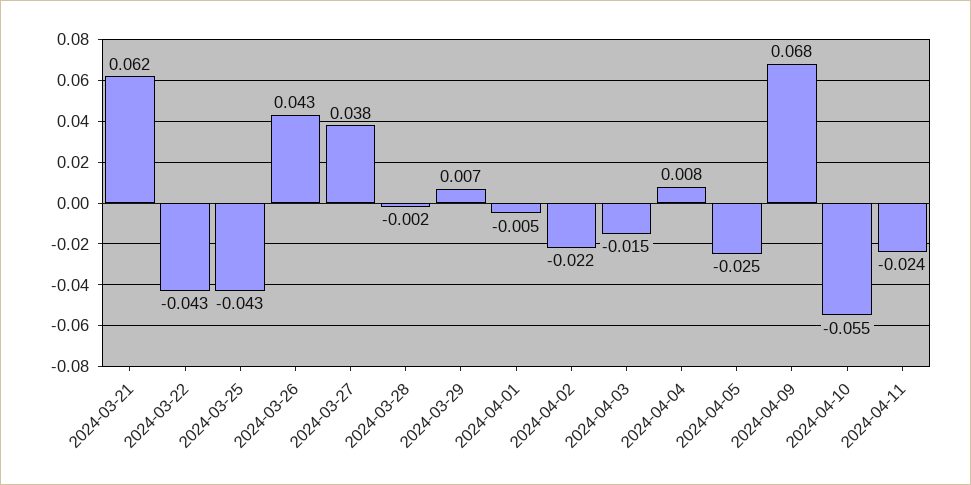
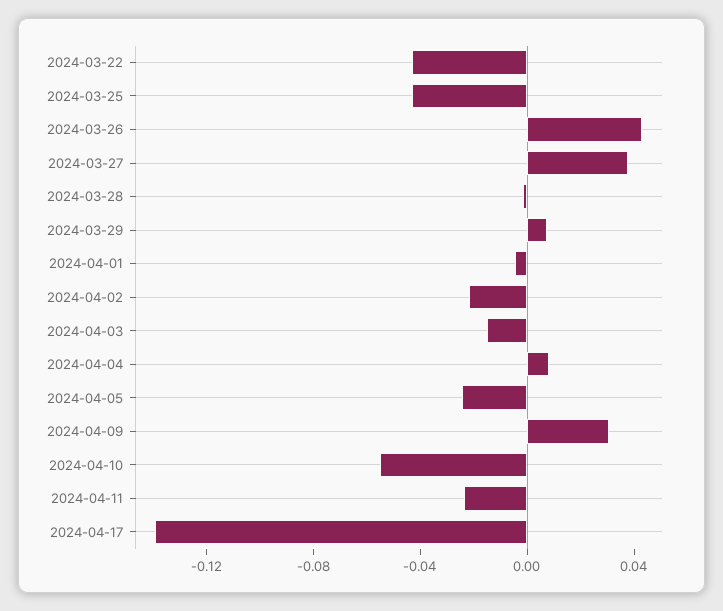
2024-03-21: 0.062 -> none
2024-04-09: 0.068 -> 0.03
2024-04-17: none -> -0.14

